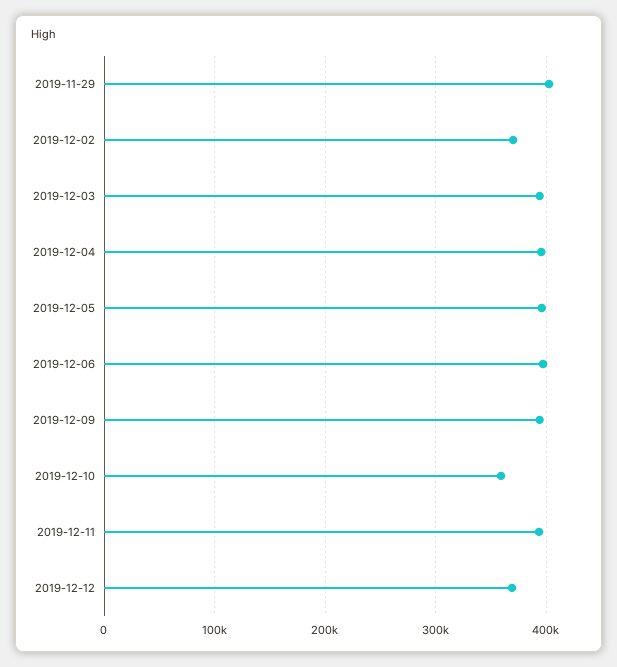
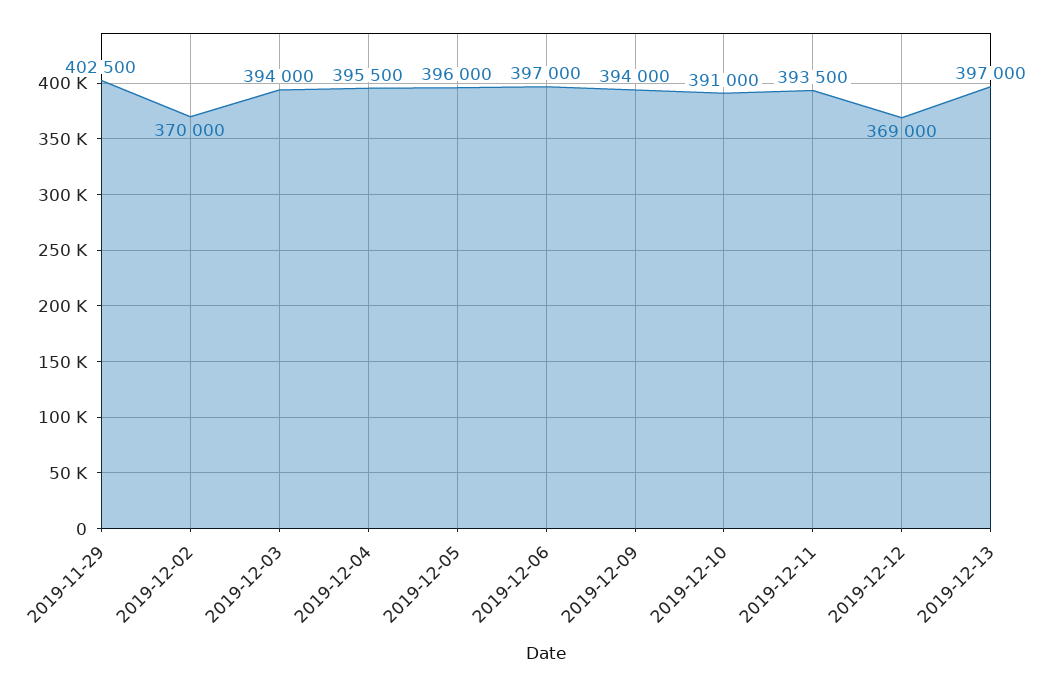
2019-12-10: 360000 -> 391000
2019-12-13: none -> 397000

